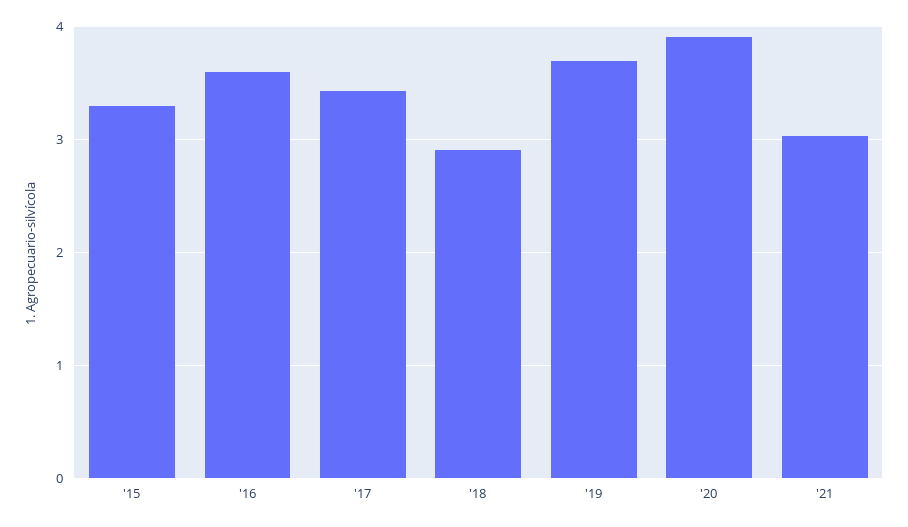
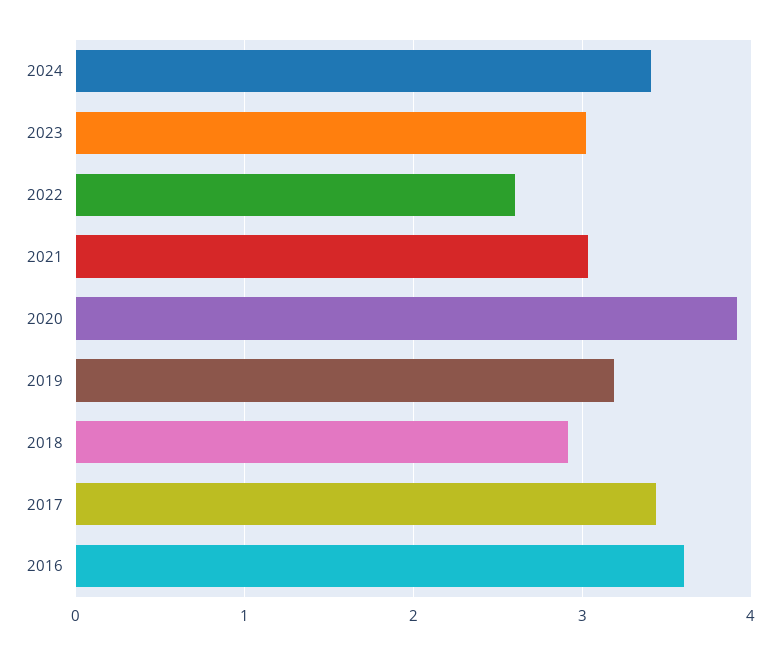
'15: 3.3 -> none
'19: 3.7 -> 3.2
2024: none -> 3.4
2023: none -> 3
2022: none -> 2.6

